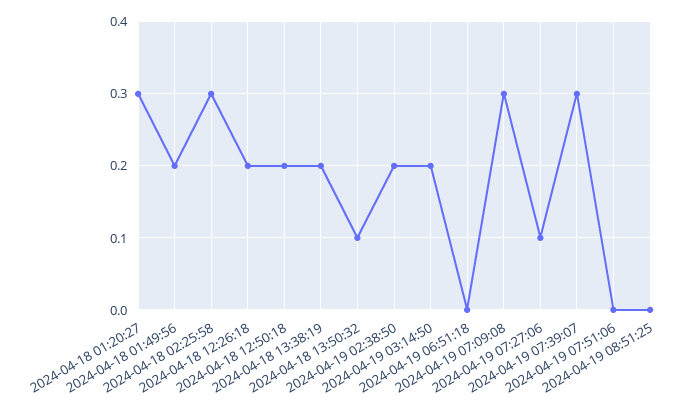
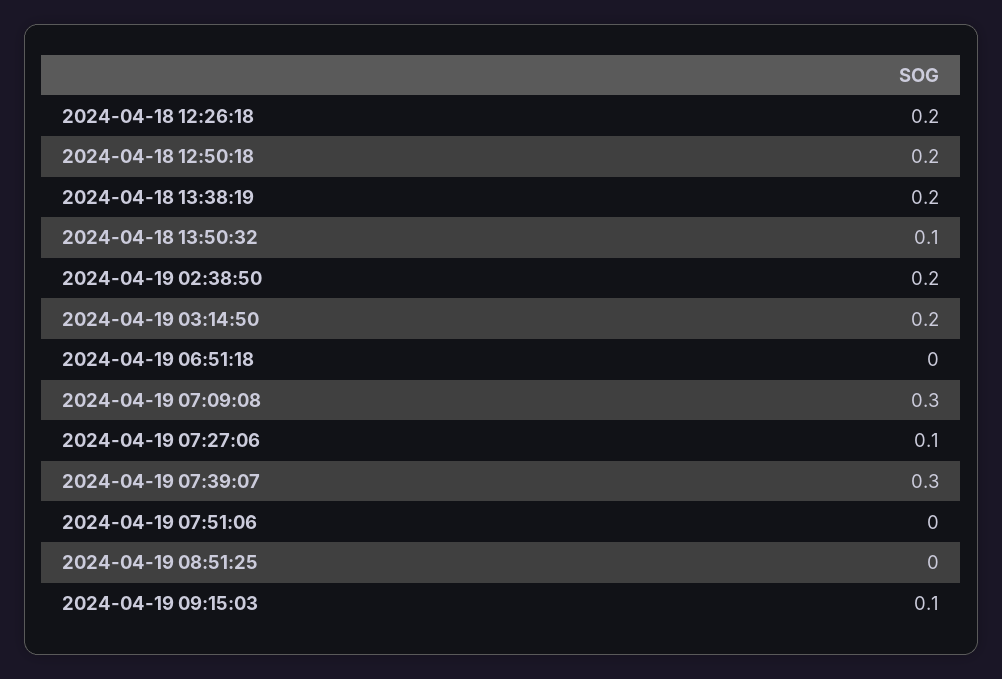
2024-04-18 01:20:27: 0.3 -> none
2024-04-18 01:49:56: 0.2 -> none
2024-04-18 02:25:58: 0.3 -> none
2024-04-19 09:15:03: none -> 0.1

